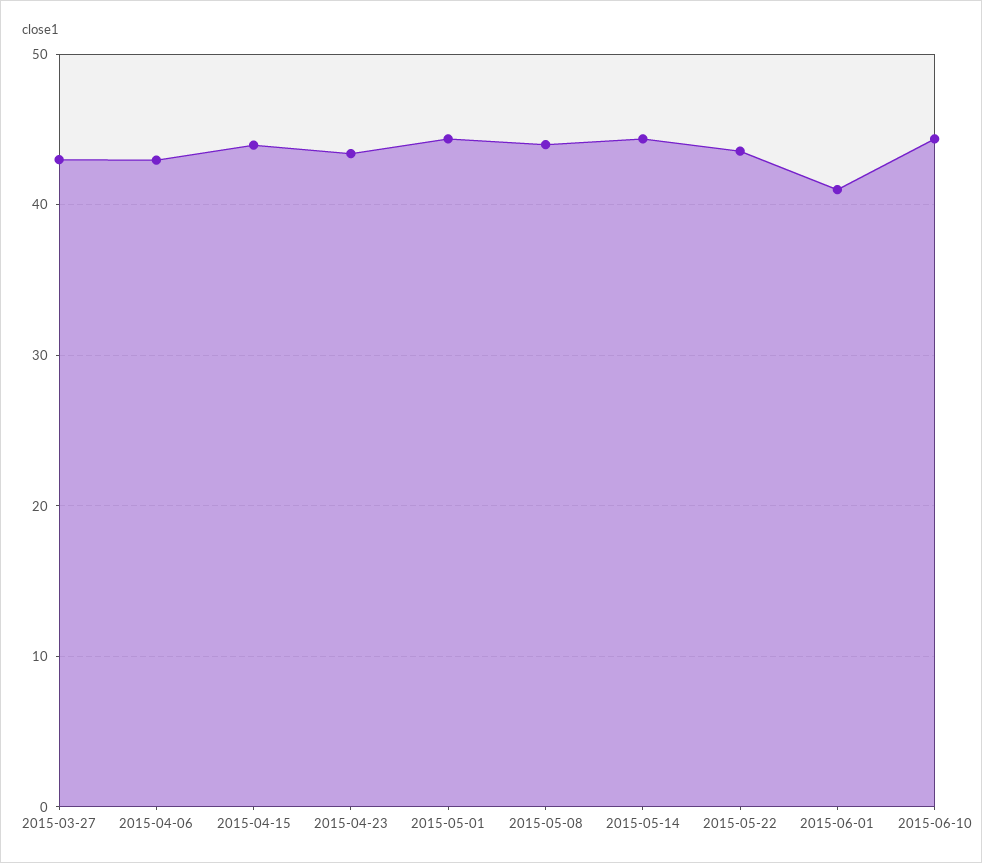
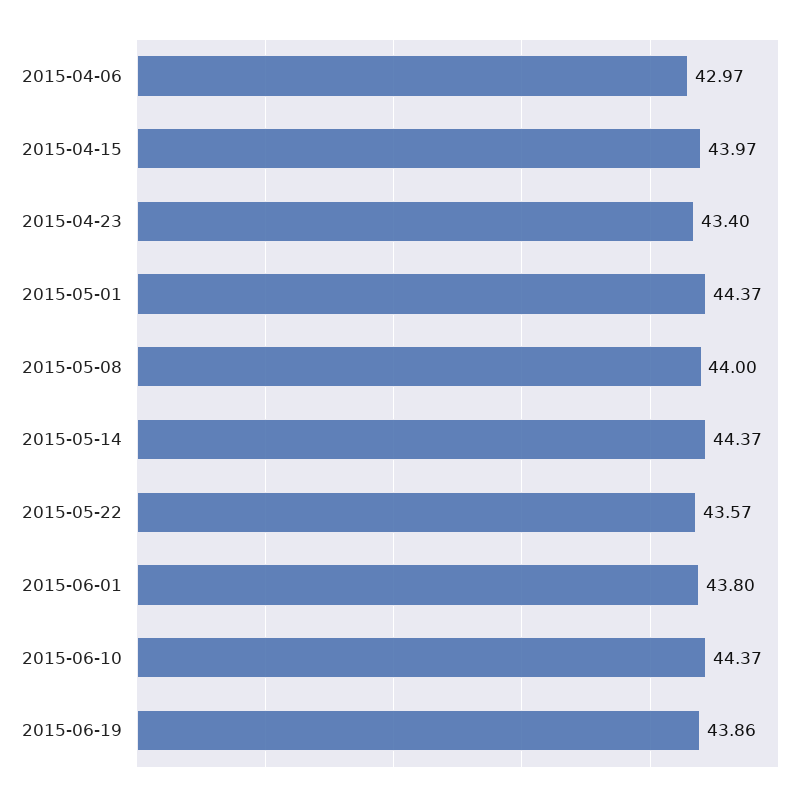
2015-03-27: 43 -> none
2015-06-01: 41 -> 43.8
2015-06-19: none -> 43.86

